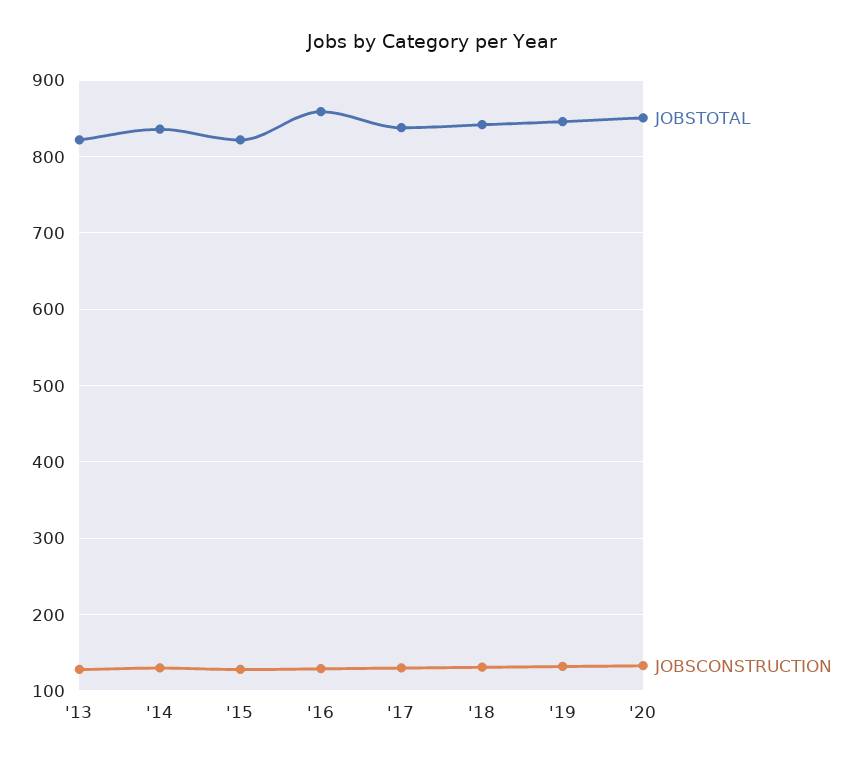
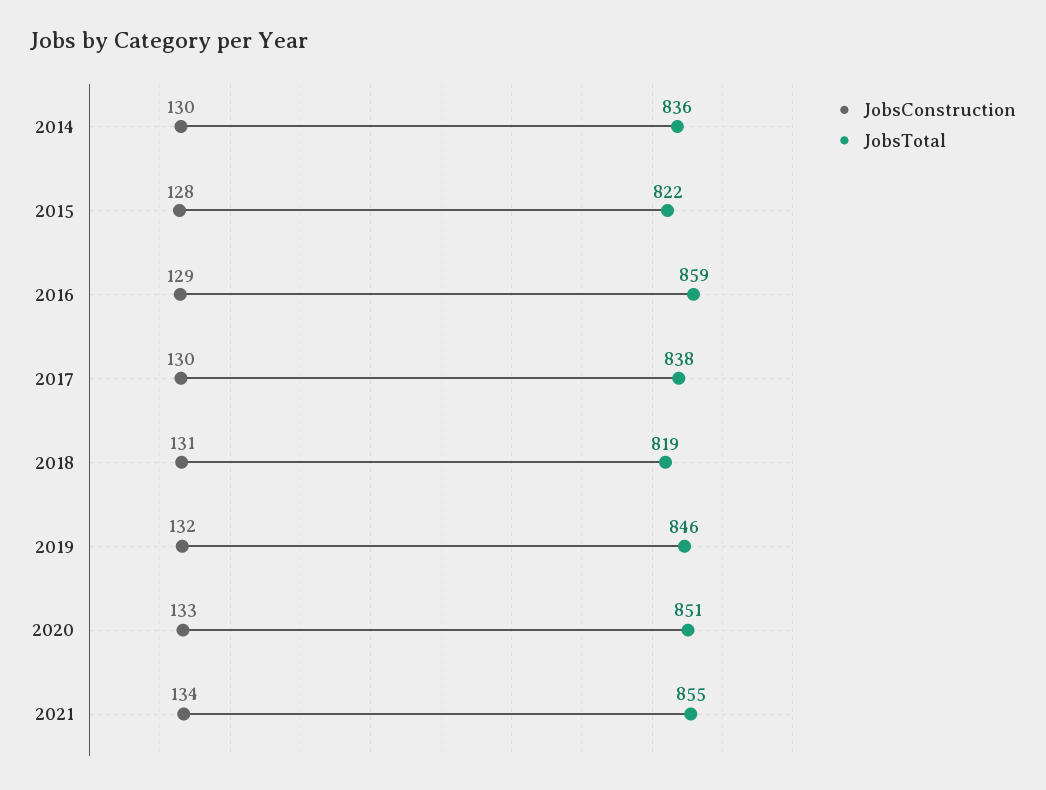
JOBSTOTAL, '13: 820 -> none
JOBSCONSTRUCTION, '13: 130 -> none
JOBSTOTAL, '18: 840 -> 819
JOBSCONSTRUCTION, 2021: none -> 134
JOBSTOTAL, 2021: none -> 855

